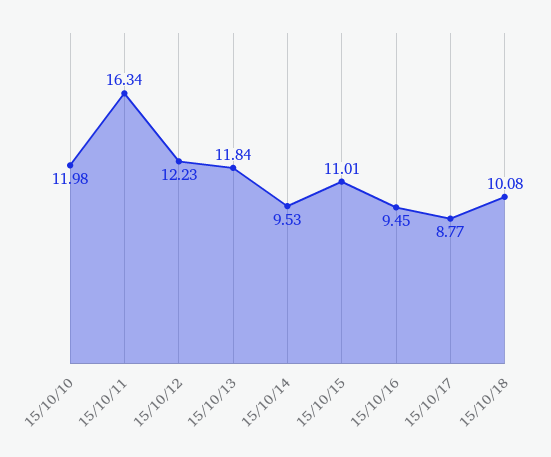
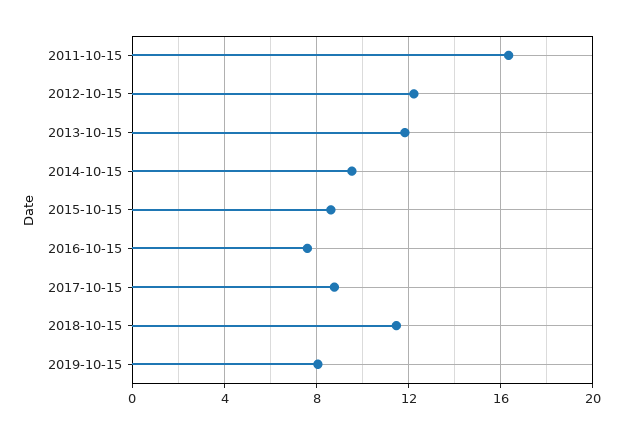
15/10/10: 11.98 -> none
15/10/15: 11.01 -> 8.5
15/10/16: 9.45 -> 7.5
15/10/18: 10.08 -> 11.5
2019-10-15: none -> 8

